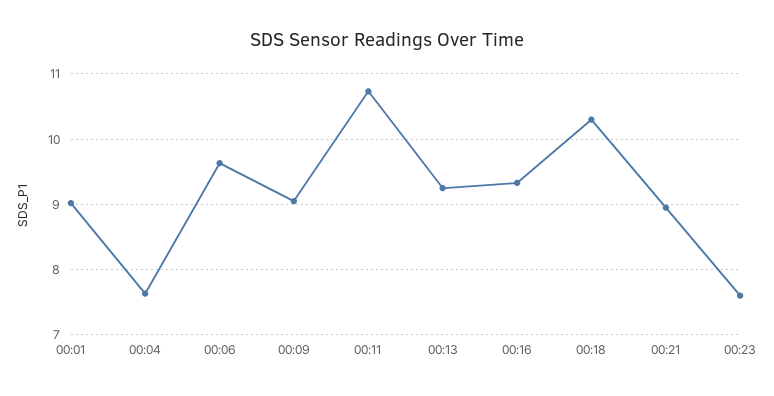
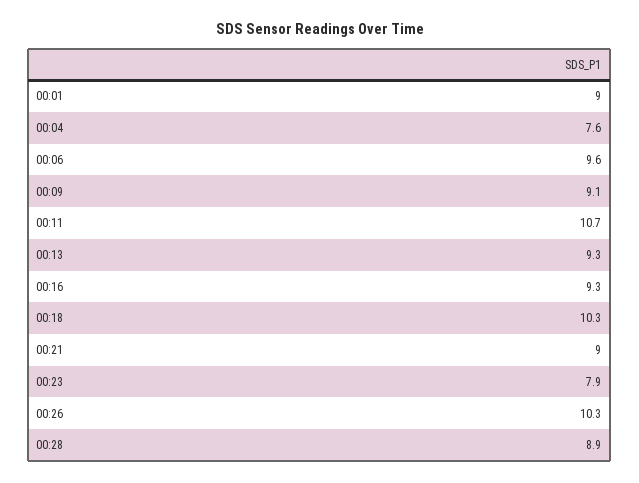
00:23: 7.6 -> 7.9
00:26: none -> 10.3
00:28: none -> 8.9

